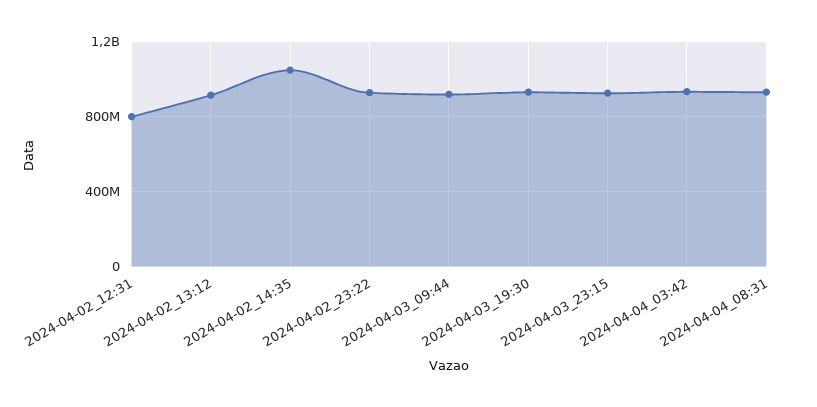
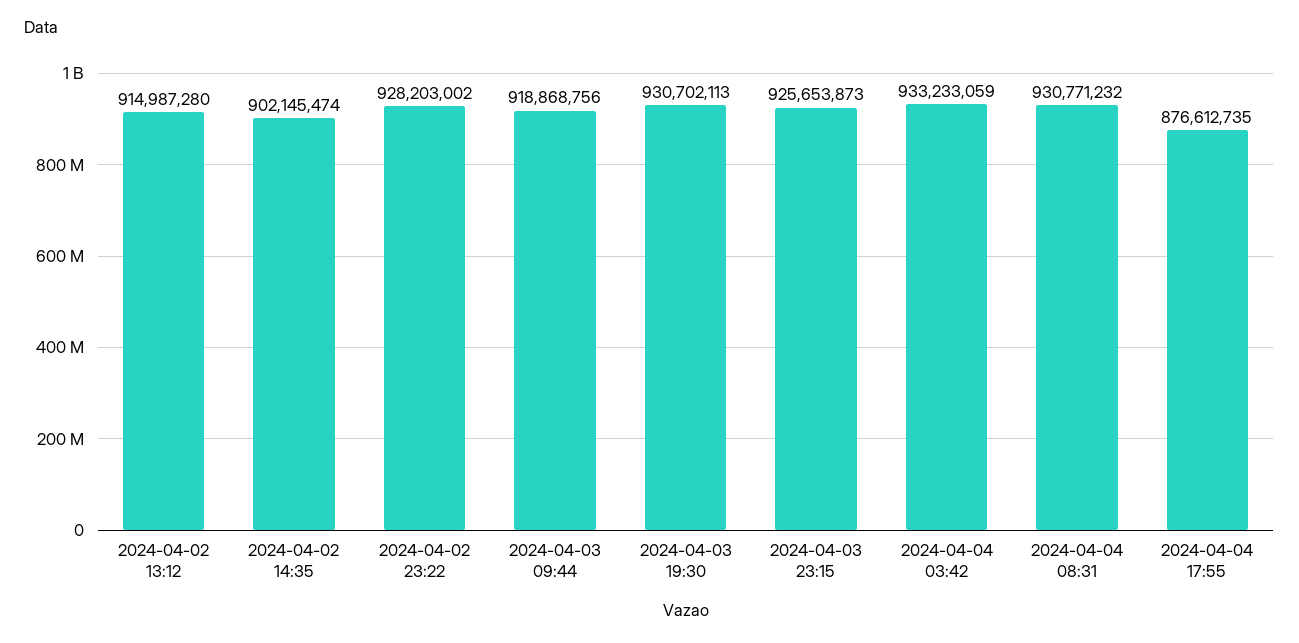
2024-04-02_12:31: 800000000 -> none
2024-04-02_14:35: 1050000000 -> 902145474
2024-04-04 17:55: none -> 876612735

